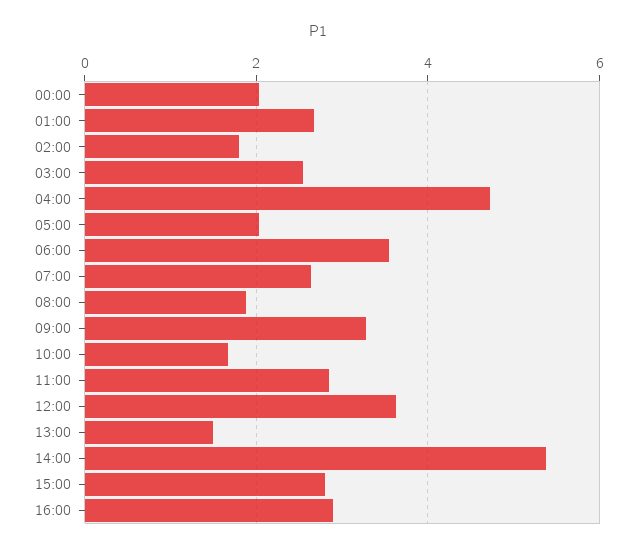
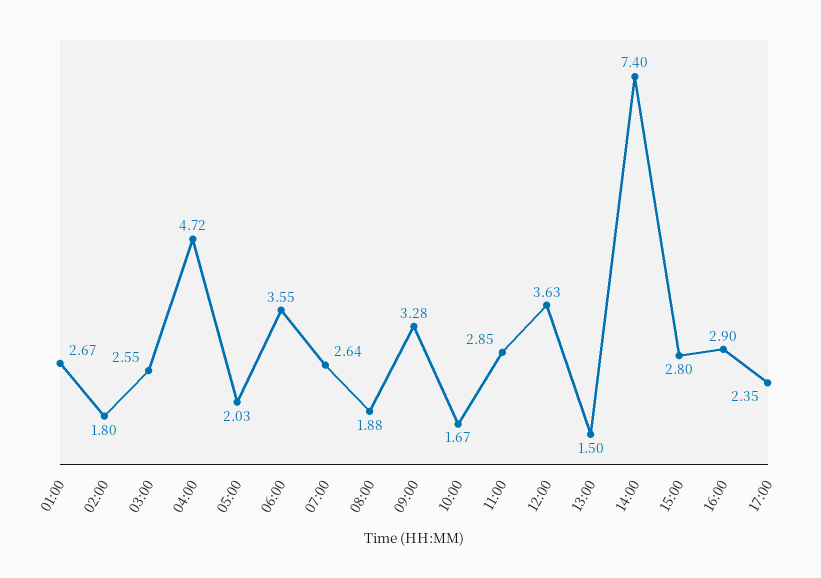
00:00: 2 -> none
14:00: 5.4 -> 7.4
17:00: none -> 2.35

